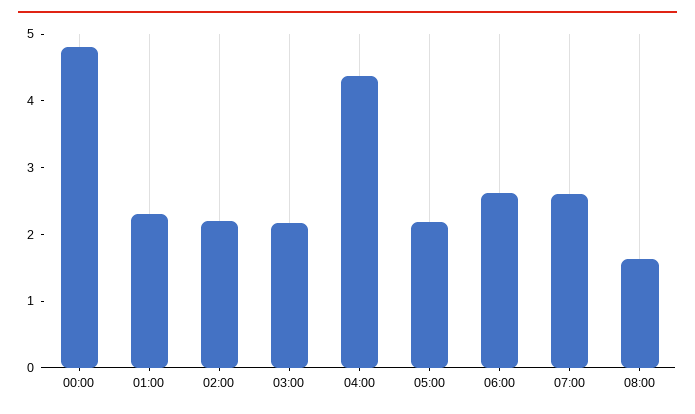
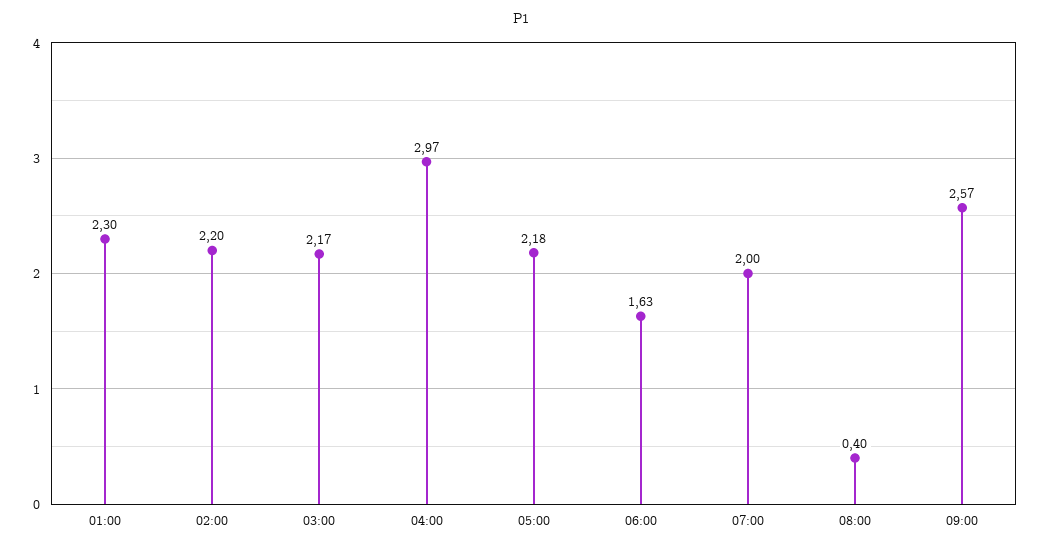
00:00: 4.8 -> none
04:00: 4.4 -> 2.97
06:00: 2.6 -> 1.63
07:00: 2.6 -> 2
08:00: 1.6 -> 0.4
09:00: none -> 2.57

